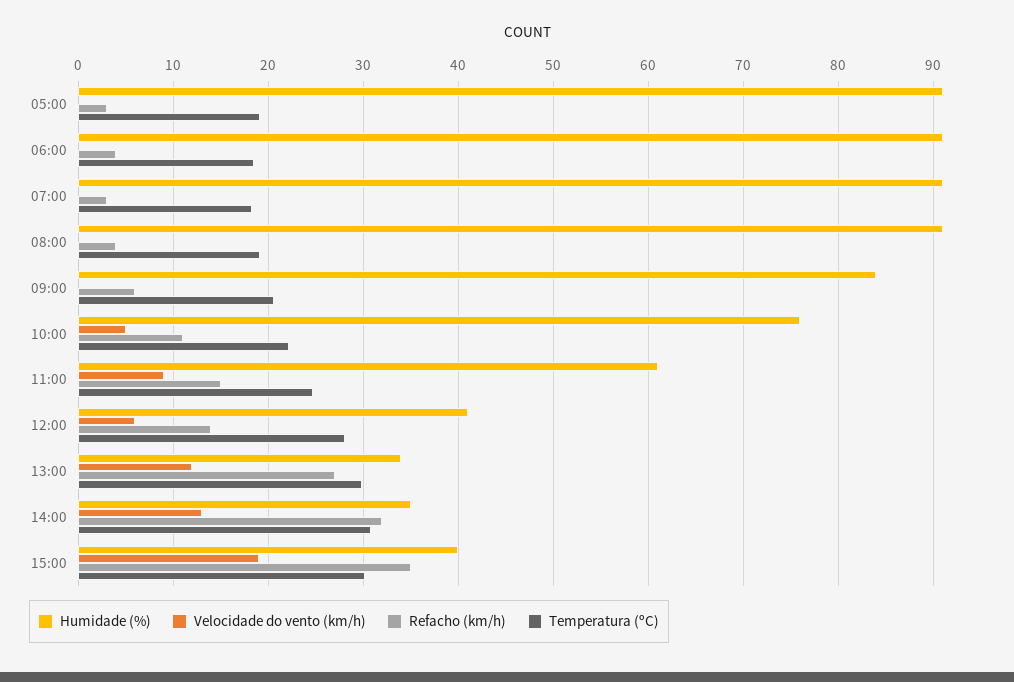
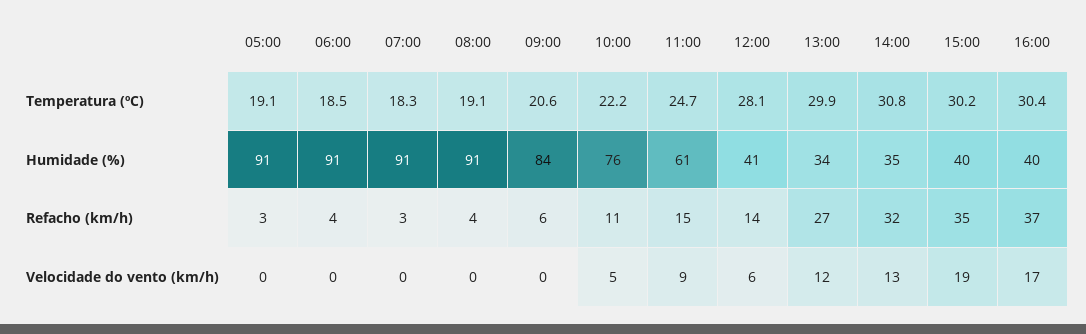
Temperatura (ºC), 16:00: none -> 30.4
Humidade (%), 16:00: none -> 40
Refacho (km/h), 16:00: none -> 37
Velocidade do vento (km/h), 16:00: none -> 17

